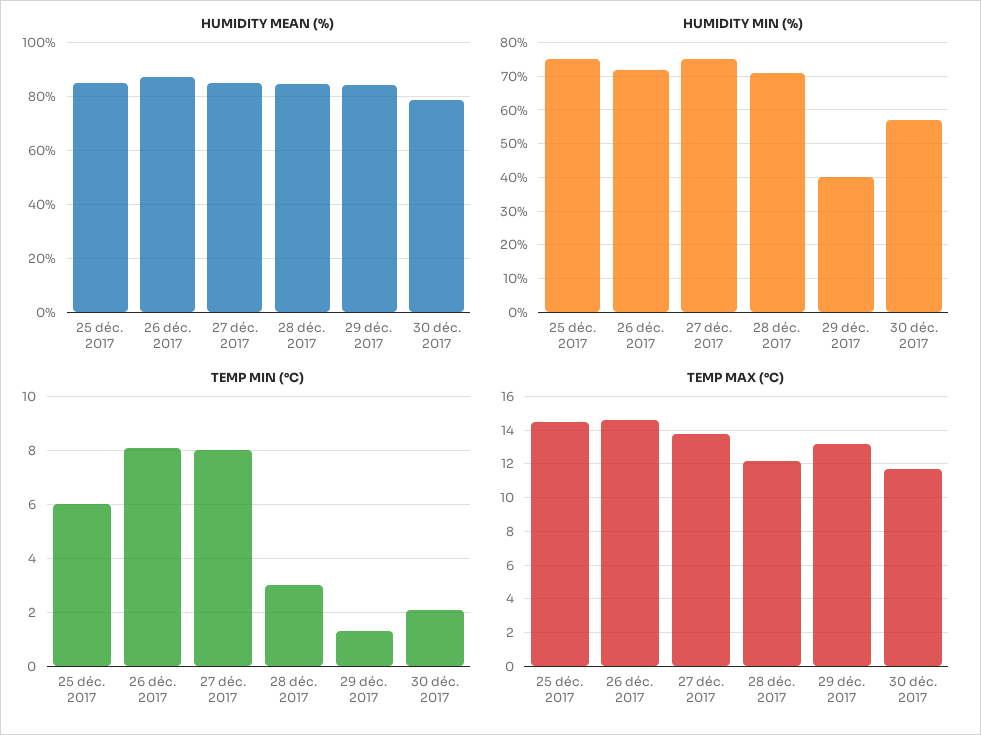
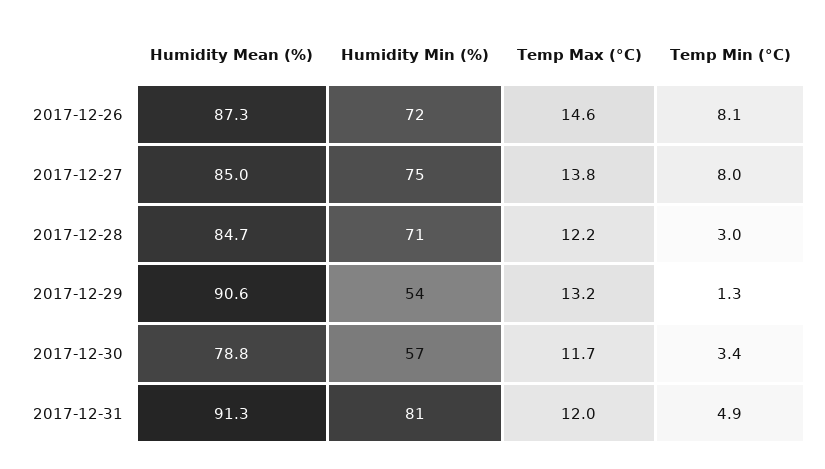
HUMIDITY MEAN (%), 25 déc. 2017: 85 -> none
HUMIDITY MEAN (%), 29 déc. 2017: 85 -> 90.6
HUMIDITY MIN (%), 25 déc. 2017: 75 -> none
HUMIDITY MIN (%), 29 déc. 2017: 40 -> 54
TEMP MIN (°C), 25 déc. 2017: 6 -> none
TEMP MIN (°C), 30 déc. 2017: 2 -> 3.4
TEMP MAX (°C), 25 déc. 2017: 14.5 -> none
HUMIDITY MEAN (%), 2017-12-31: none -> 91.3
HUMIDITY MIN (%), 2017-12-31: none -> 81
TEMP MAX (°C), 2017-12-31: none -> 12
TEMP MIN (°C), 2017-12-31: none -> 4.9

